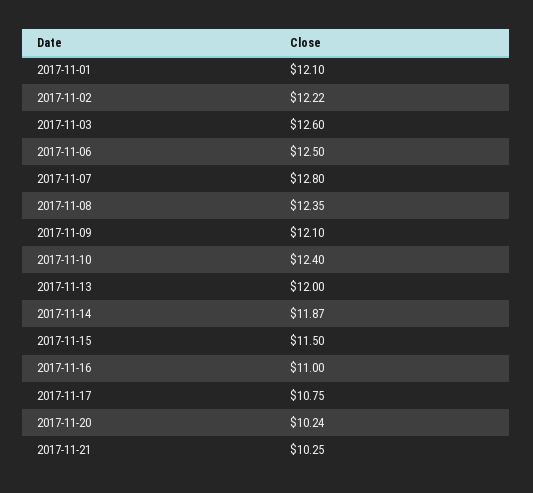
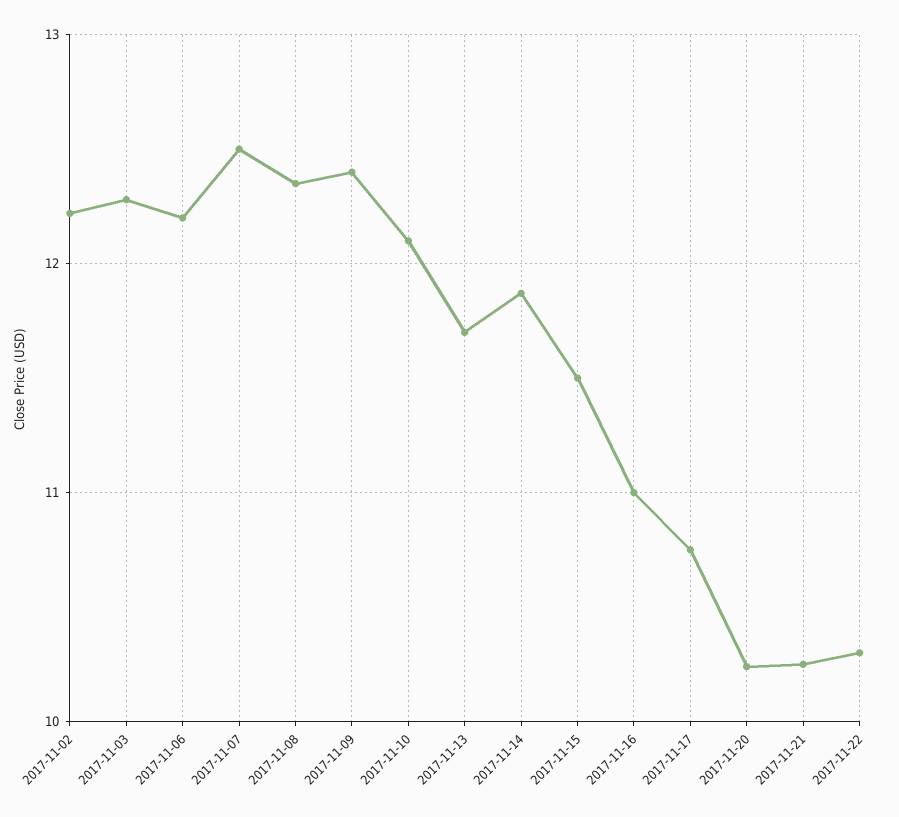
2017-11-01: 12.1 -> none
2017-11-03: 12.6 -> 12.3
2017-11-06: 12.5 -> 12.2
2017-11-07: 12.8 -> 12.5
2017-11-09: 12.1 -> 12.4
2017-11-10: 12.4 -> 12.1
2017-11-13: 12 -> 11.7
2017-11-22: none -> 10.3

